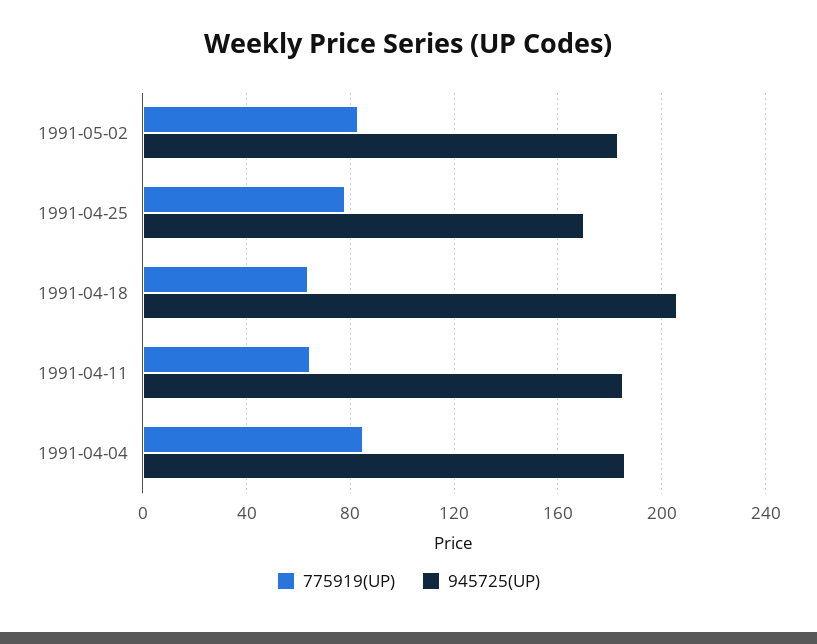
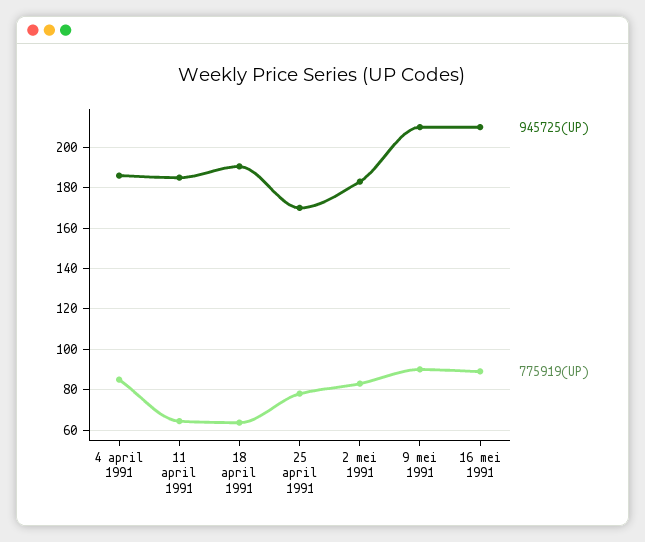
945725(UP), 1991-04-18: 205 -> 190
945725(UP), 9 mei 1991: none -> 210
775919(UP), 9 mei 1991: none -> 90
945725(UP), 16 mei 1991: none -> 210
775919(UP), 16 mei 1991: none -> 90

